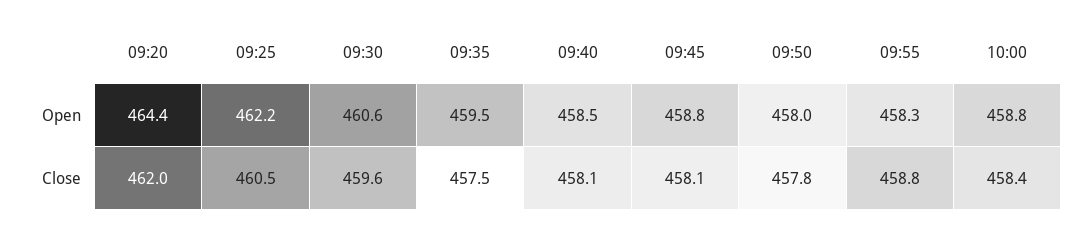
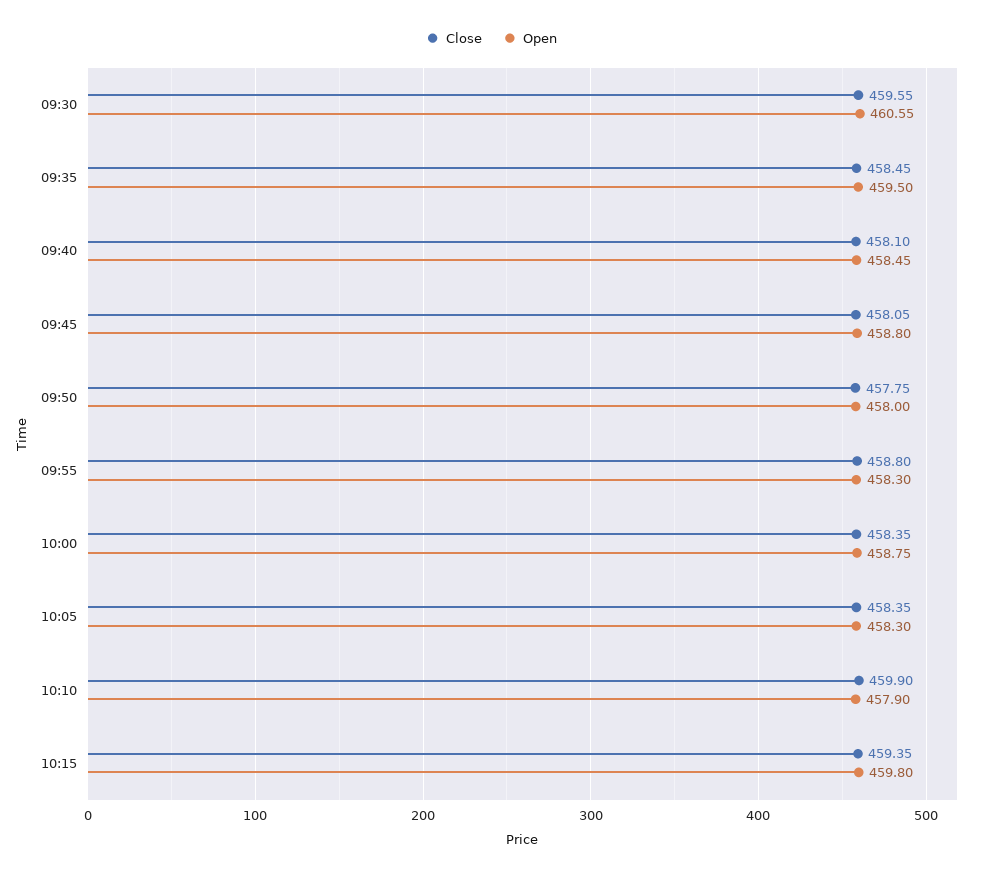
Open, 09:20: 464.4 -> none
Open, 09:25: 462.2 -> none
Close, 09:20: 462 -> none
Close, 09:25: 460.5 -> none
Close, 09:35: 457.5 -> 458.45
Close, 10:05: none -> 458.35
Open, 10:05: none -> 458.3
Close, 10:10: none -> 459.9
Open, 10:10: none -> 457.9
Close, 10:15: none -> 459.35
Open, 10:15: none -> 459.8

